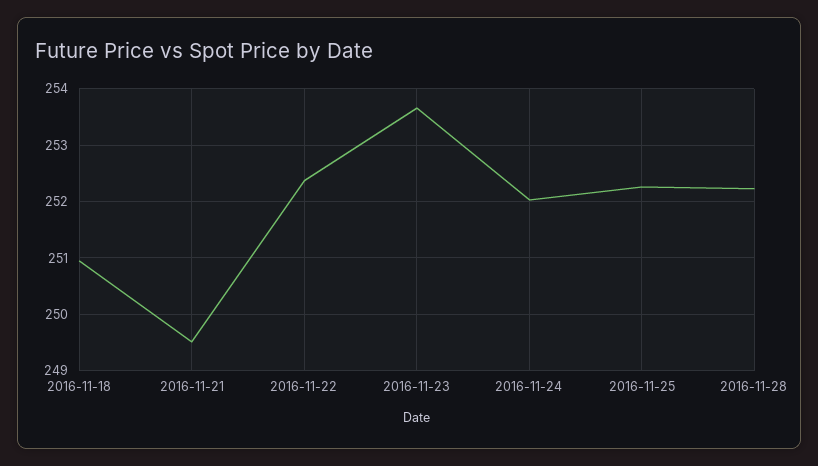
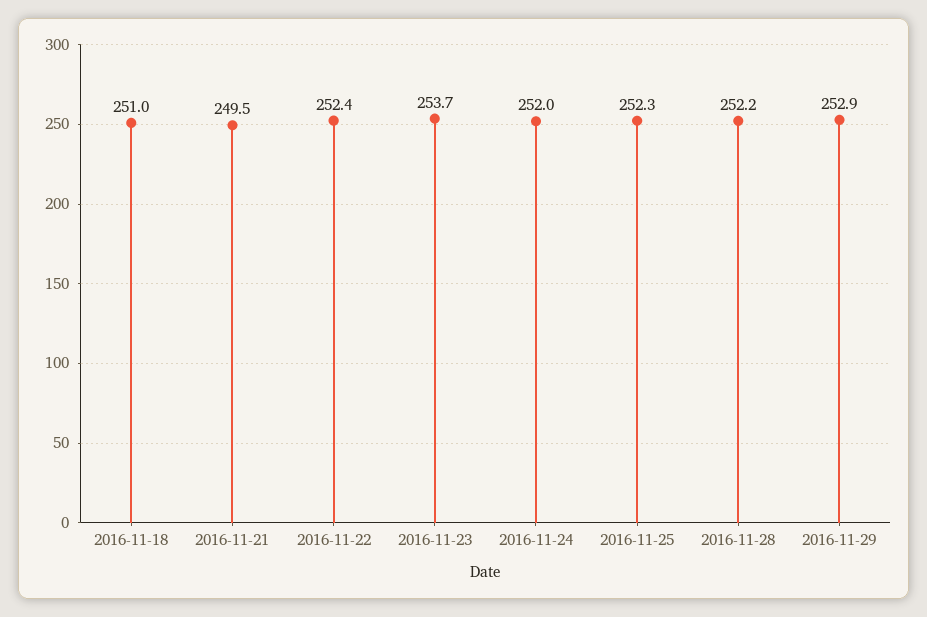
2016-11-29: none -> 252.9

